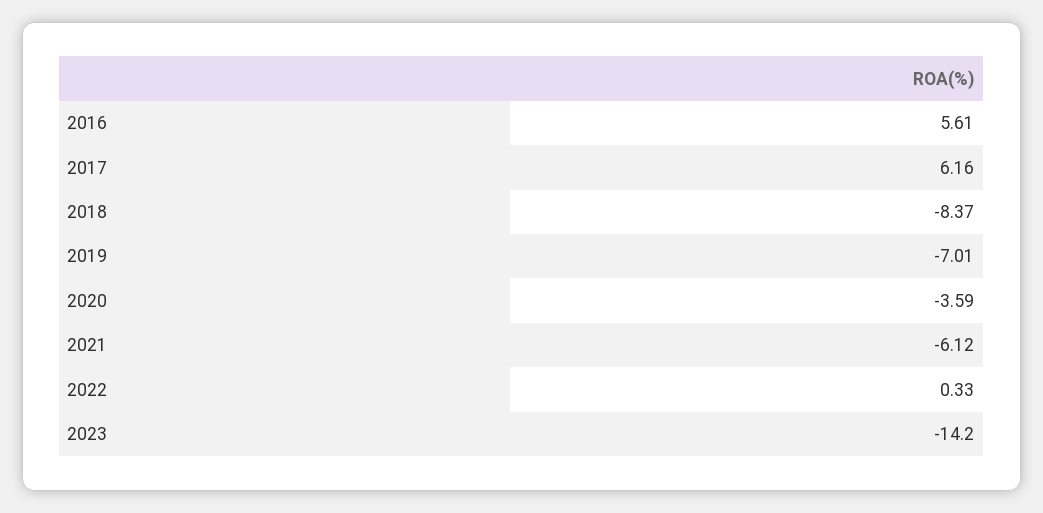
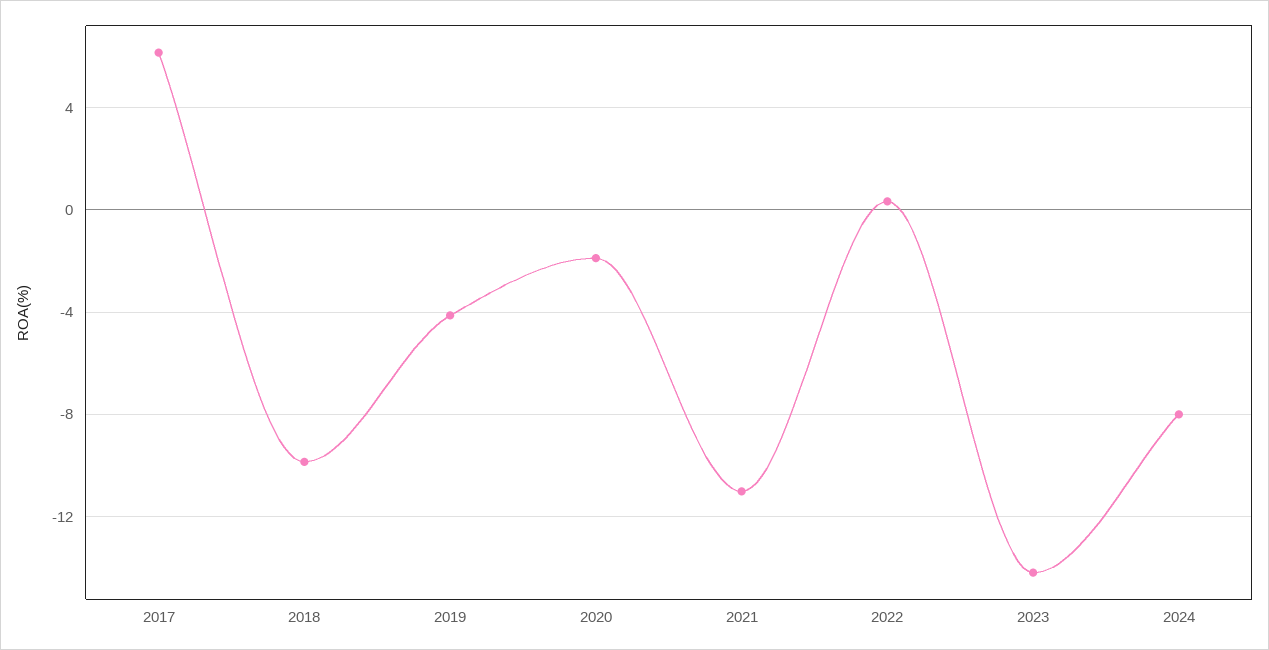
2016: 5.61 -> none
2018: -8.37 -> -10
2019: -7.01 -> -4
2020: -3.59 -> -2
2021: -6.12 -> -11
2024: none -> -8

